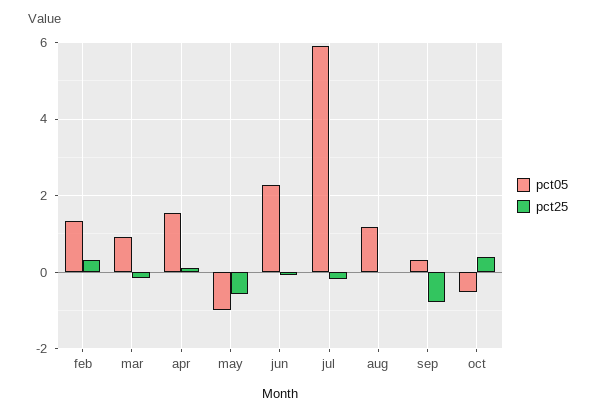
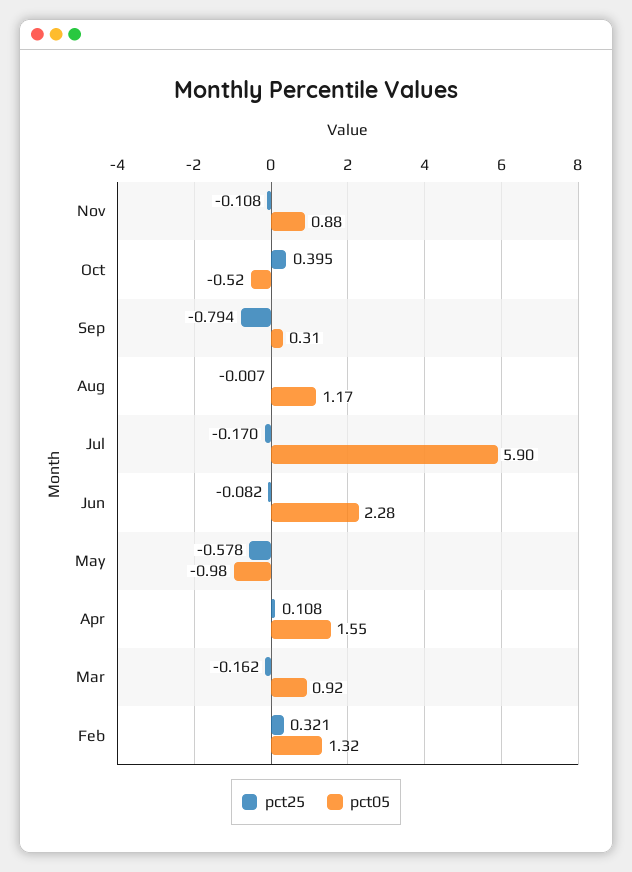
pct25, Nov: none -> -0.108
pct05, Nov: none -> 0.88

